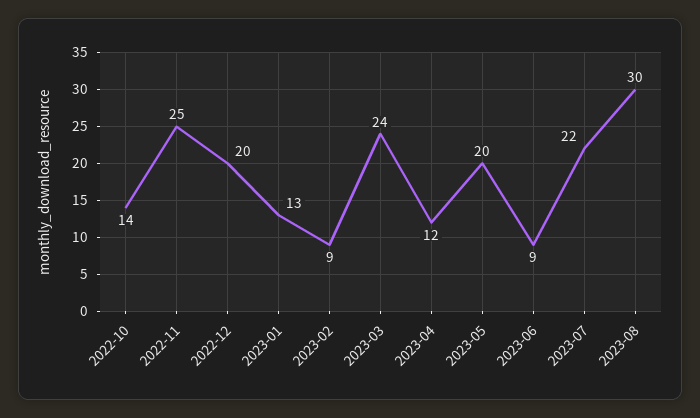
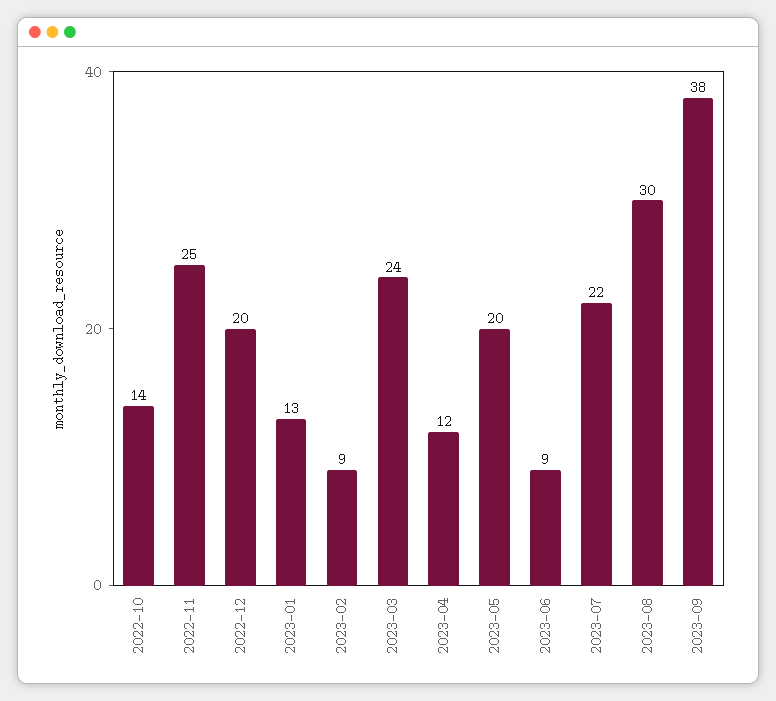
2023-09: none -> 38

